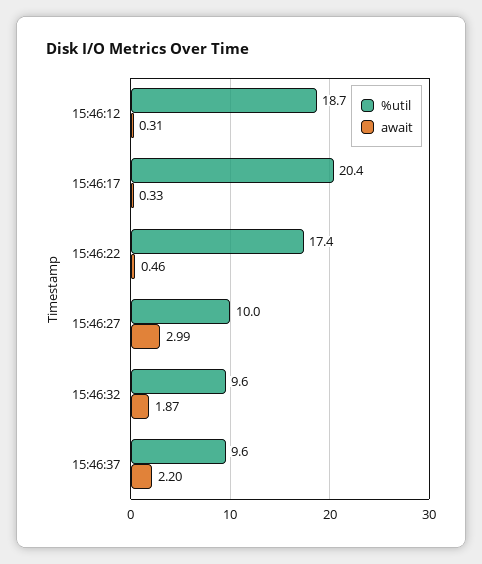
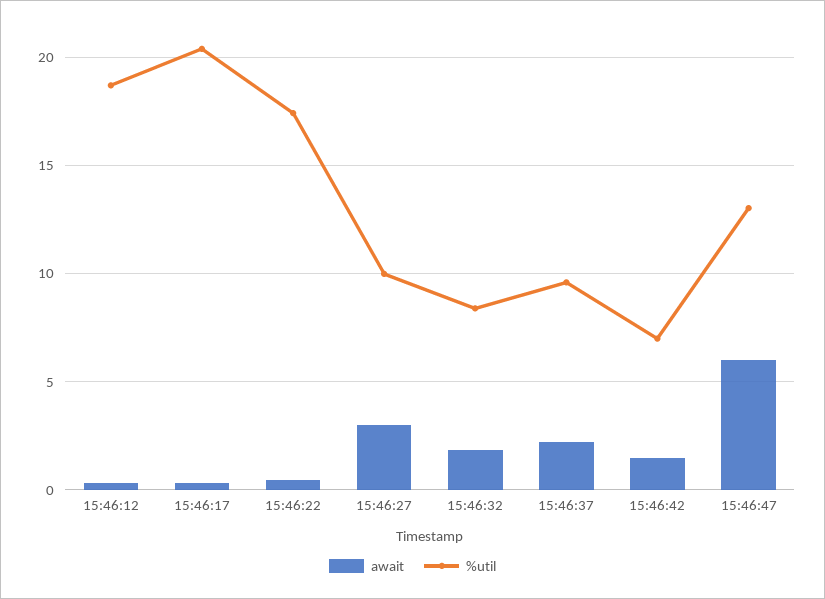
%util, 15:46:32: 9.6 -> 8.5
await, 15:46:42: none -> 1.5
%util, 15:46:42: none -> 7
await, 15:46:47: none -> 6
%util, 15:46:47: none -> 13

